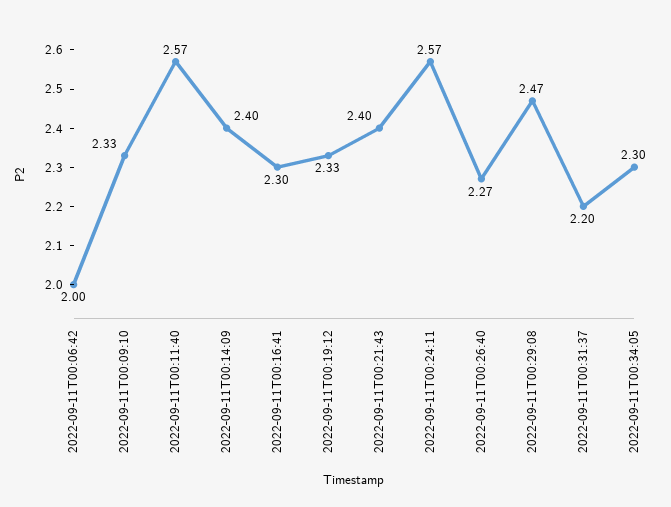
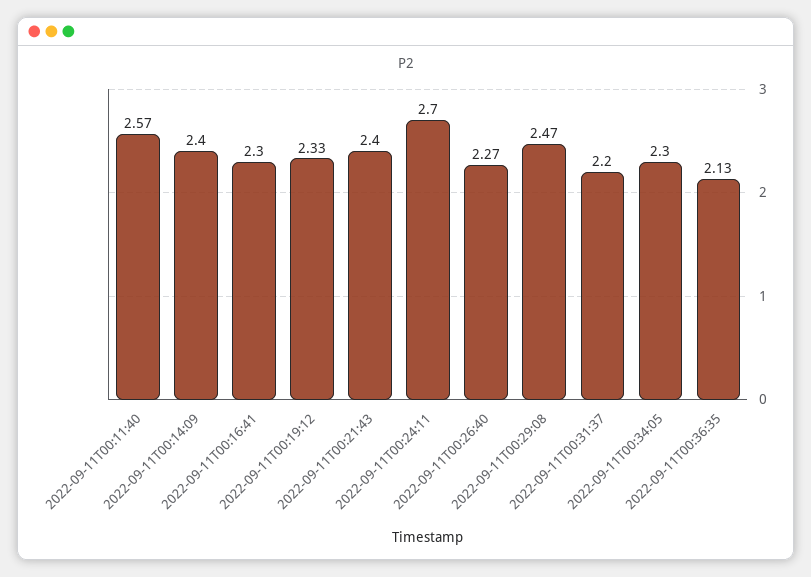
2022-09-11T00:06:42: 2 -> none
2022-09-11T00:09:10: 2.33 -> none
2022-09-11T00:24:11: 2.57 -> 2.7
2022-09-11T00:36:35: none -> 2.13

